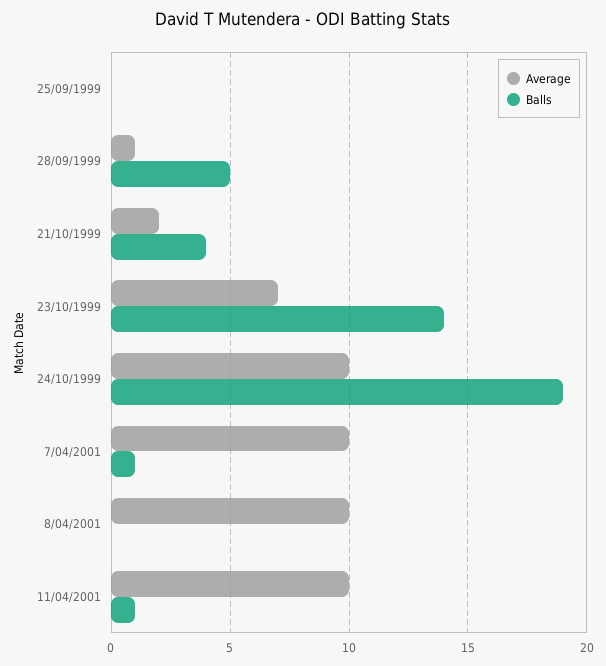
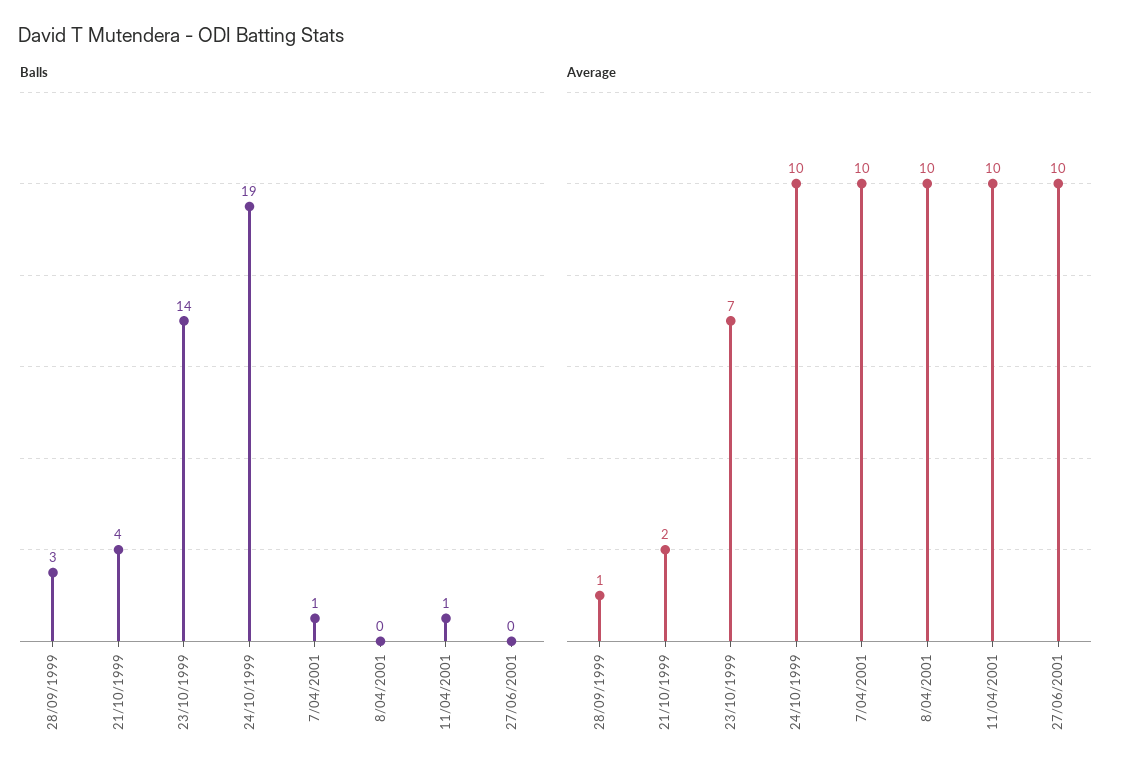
Average, 25/09/1999: 0 -> none
Balls, 25/09/1999: 0 -> none
Balls, 28/09/1999: 5 -> 3
Balls, 27/06/2001: none -> 0
Average, 27/06/2001: none -> 10

